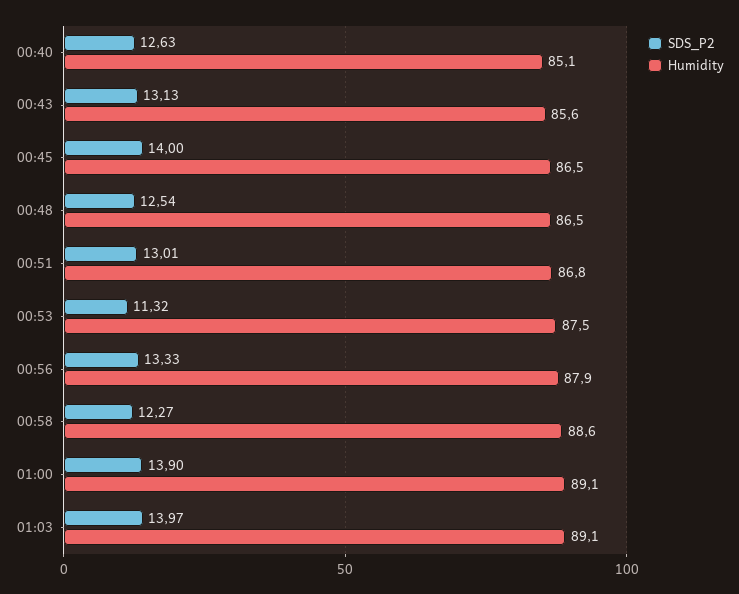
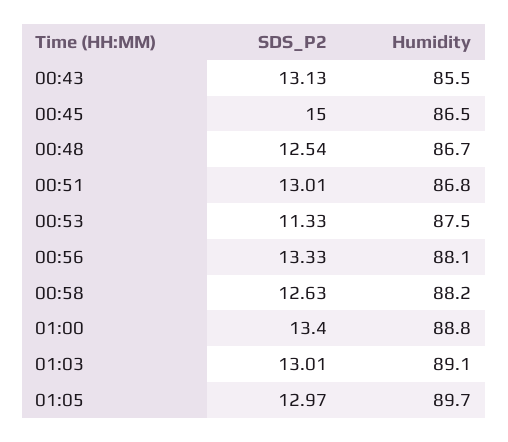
SDS_P2, 00:40: 12.63 -> none
Humidity, 00:40: 85.1 -> none
Humidity, 00:43: 85.6 -> 85.5
SDS_P2, 00:45: 14 -> 15
Humidity, 00:48: 86.5 -> 86.7
SDS_P2, 00:53: 11.32 -> 11.33
Humidity, 00:56: 87.9 -> 88.1
SDS_P2, 00:58: 12.27 -> 12.63
Humidity, 00:58: 88.6 -> 88.2
SDS_P2, 01:00: 13.9 -> 13.4
Humidity, 01:00: 89.1 -> 88.8
SDS_P2, 01:03: 13.97 -> 13.01
SDS_P2, 01:05: none -> 12.97
Humidity, 01:05: none -> 89.7

